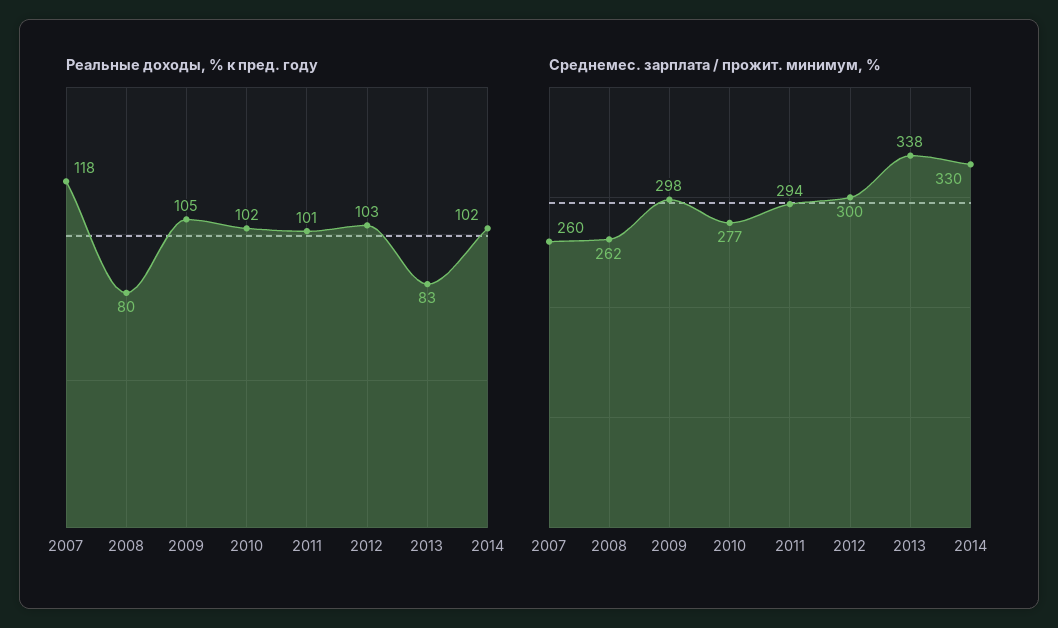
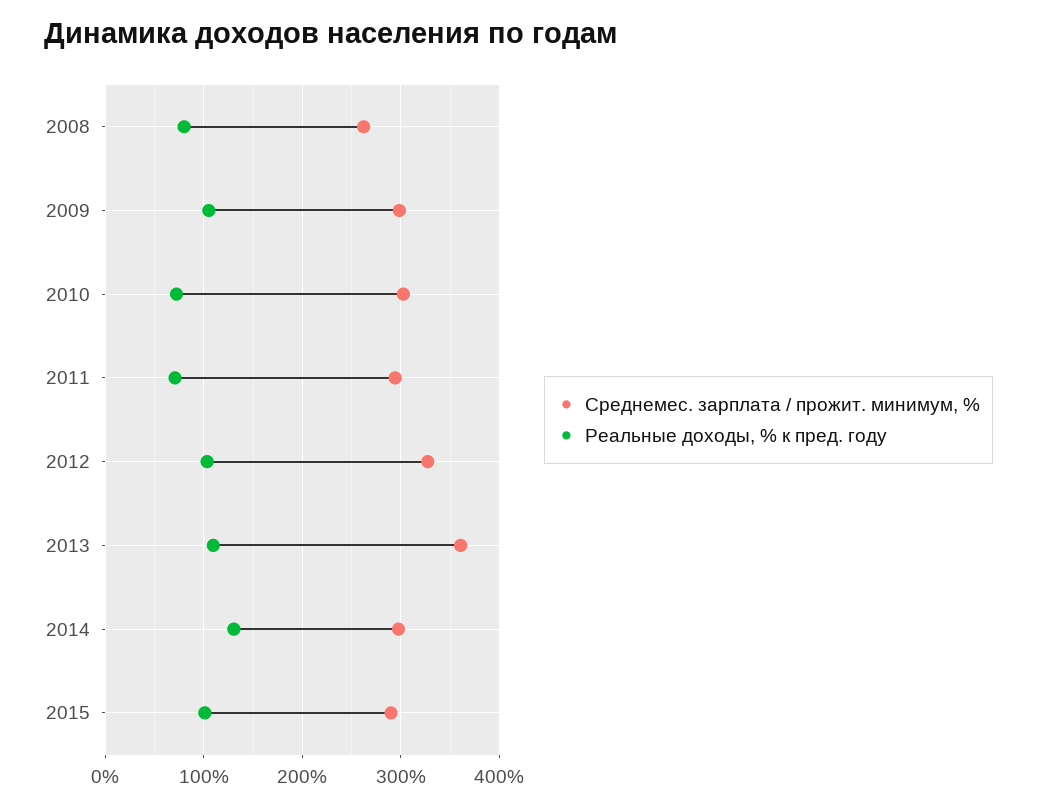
Реальные доходы, % к пред. году, 2007: 118 -> none
Реальные доходы, % к пред. году, 2010: 102 -> 70
Реальные доходы, % к пред. году, 2011: 101 -> 70
Реальные доходы, % к пред. году, 2013: 83 -> 110
Реальные доходы, % к пред. году, 2014: 102 -> 130
Среднемес. зарплата / прожит. минимум, %, 2007: 260 -> none
Среднемес. зарплата / прожит. минимум, %, 2010: 277 -> 300
Среднемес. зарплата / прожит. минимум, %, 2012: 300 -> 330
Среднемес. зарплата / прожит. минимум, %, 2013: 338 -> 360
Среднемес. зарплата / прожит. минимум, %, 2014: 330 -> 300
Среднемес. зарплата / прожит. минимум, %, 2015: none -> 290
Реальные доходы, % к пред. году, 2015: none -> 100

